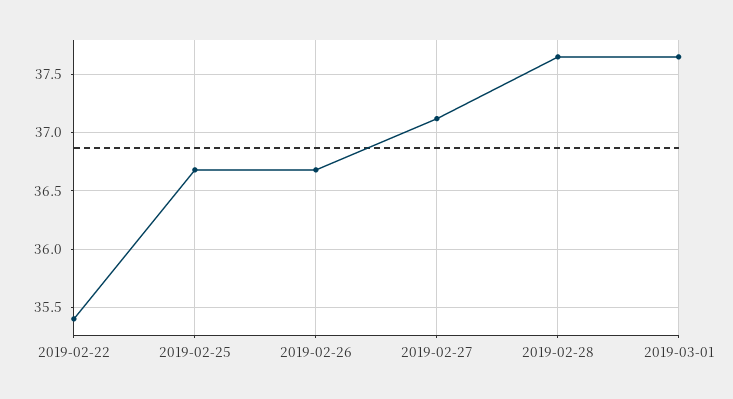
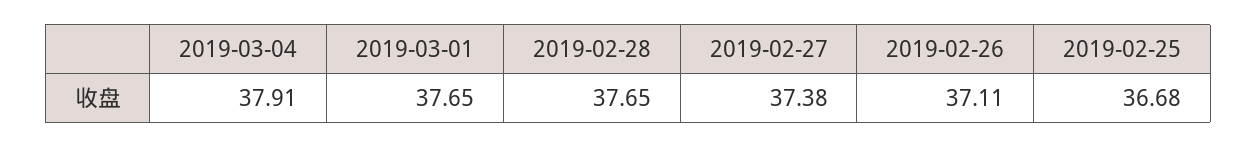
2019-02-22: 35.4 -> none
2019-02-26: 36.7 -> 37.11
2019-02-27: 37.1 -> 37.38
2019-03-04: none -> 37.91

